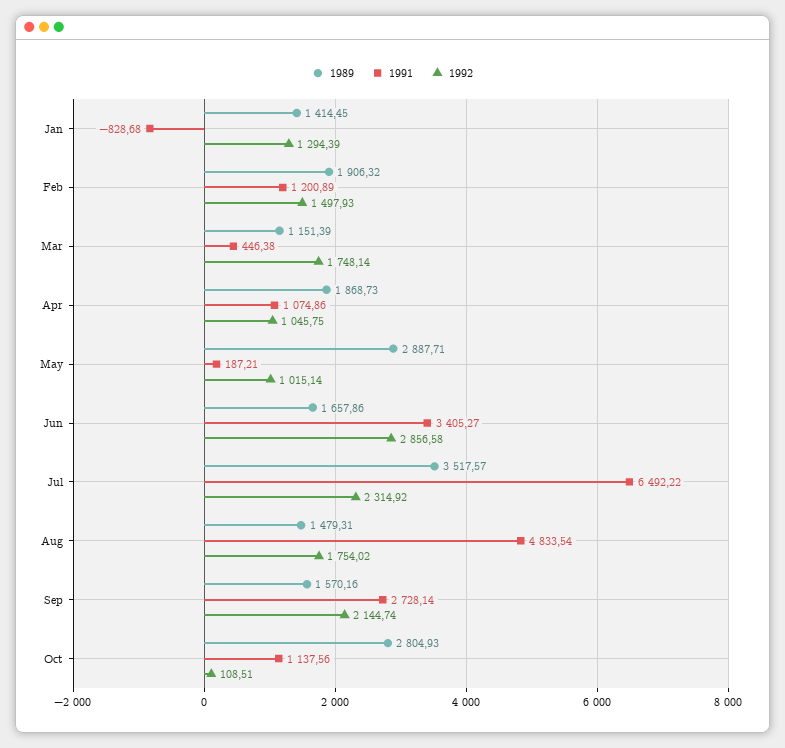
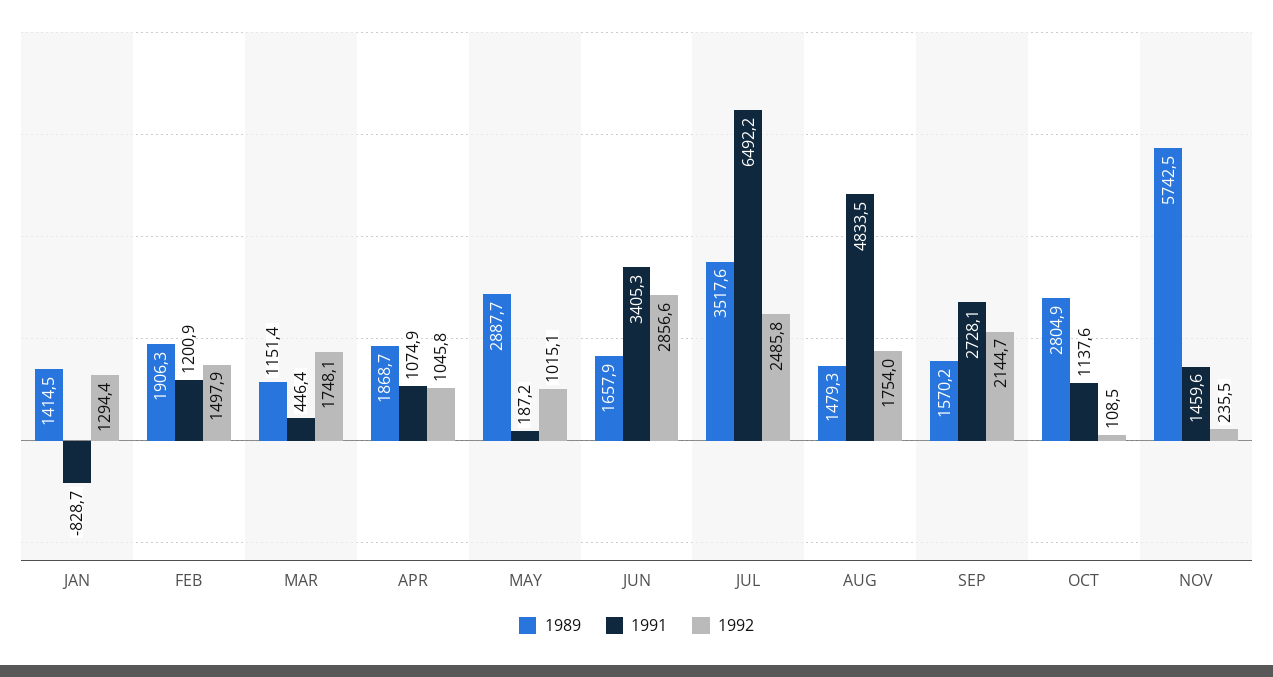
1992, Jul: 2314.92 -> 2485.8
1989, NOV: none -> 5742.5
1991, NOV: none -> 1459.6
1992, NOV: none -> 235.5

